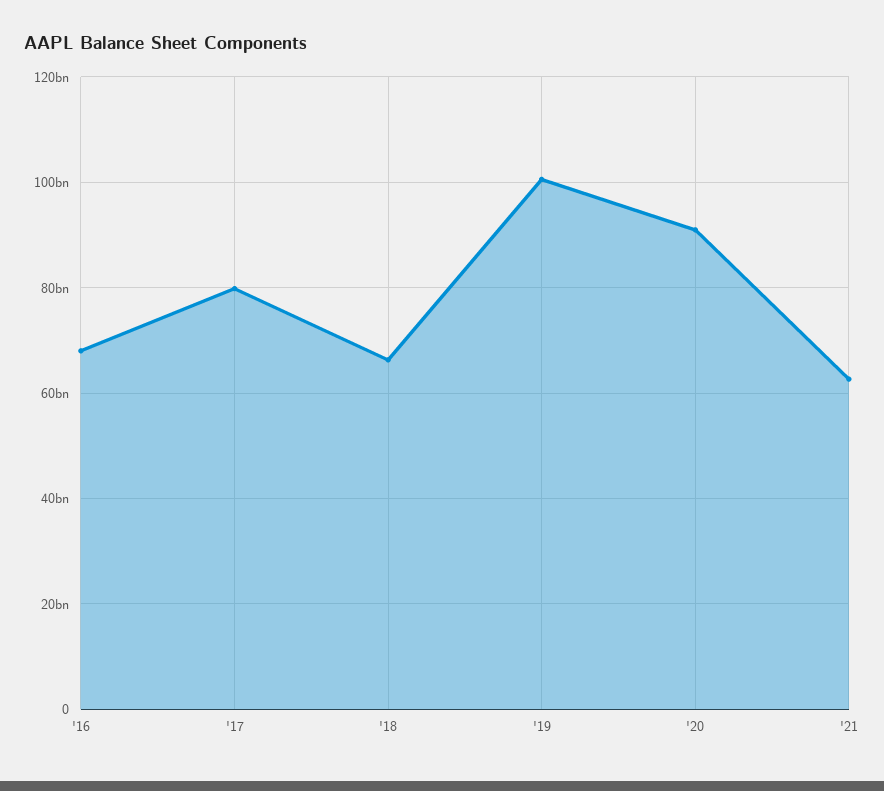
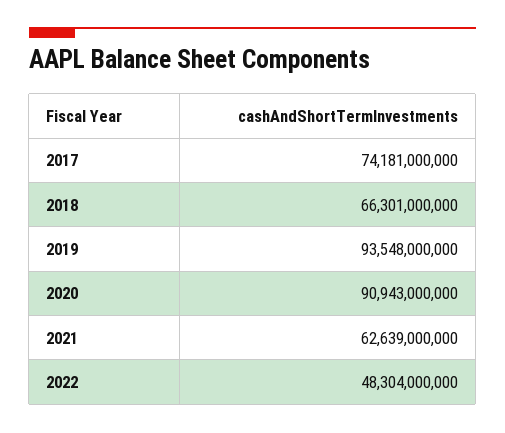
'16: 68000000000 -> none
'17: 80000000000 -> 74181000000
'19: 100000000000 -> 93548000000
2022: none -> 48304000000

